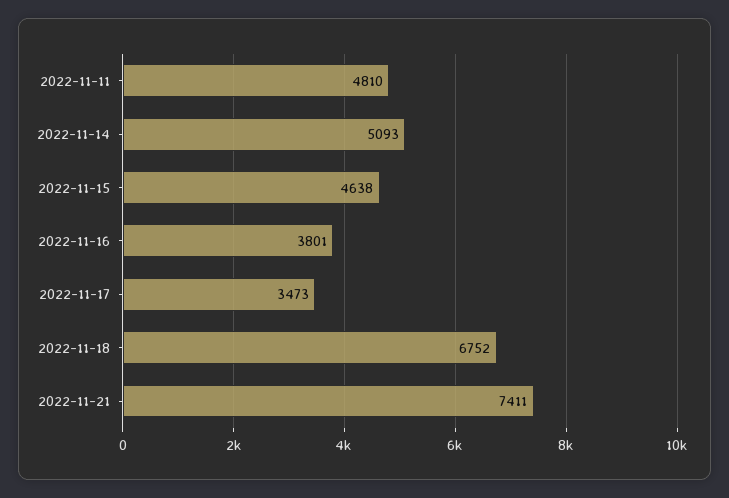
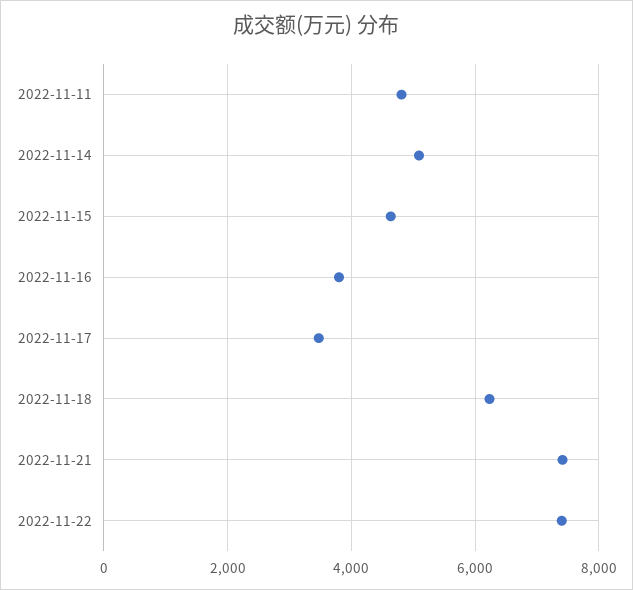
2022-11-18: 6752 -> 6200
2022-11-22: none -> 7400

